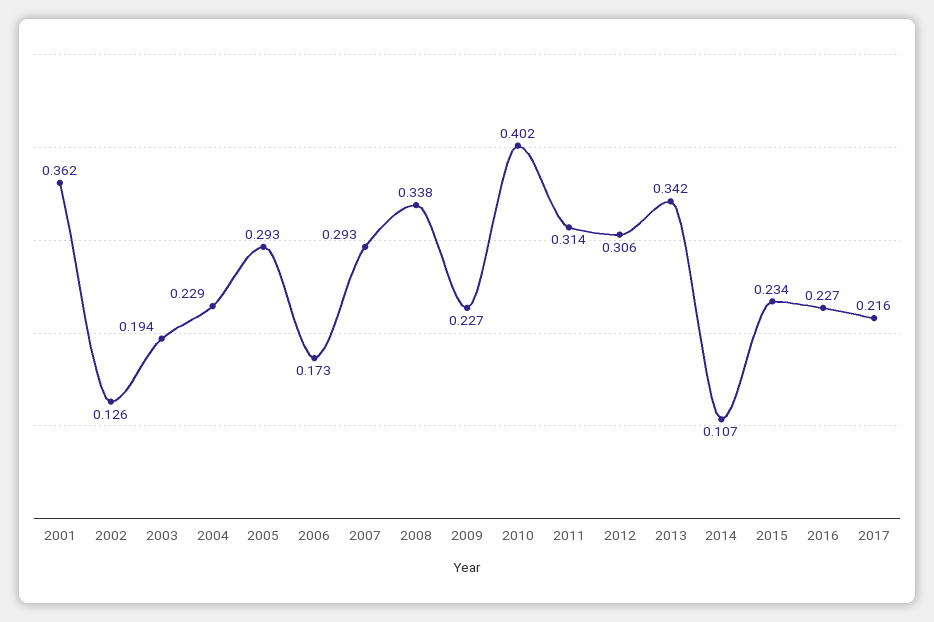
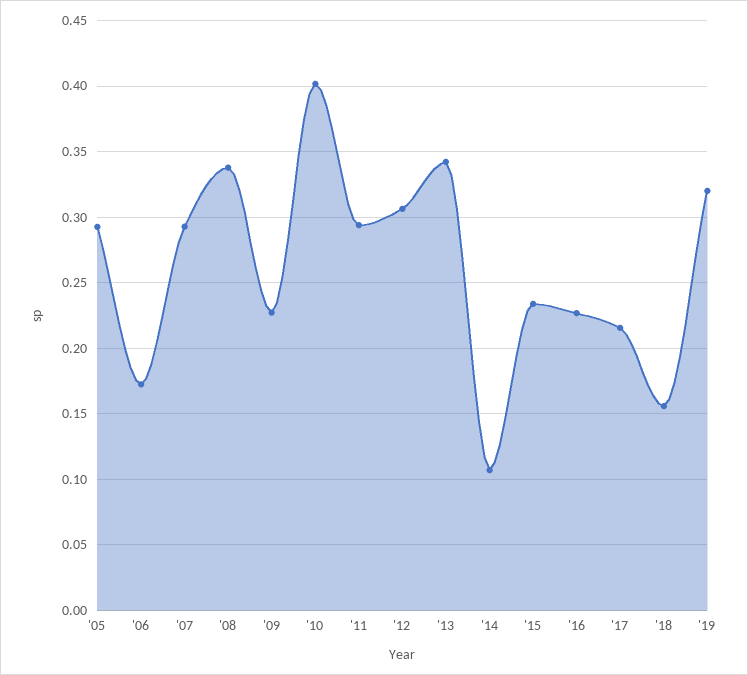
2001: 0.362 -> none
2002: 0.126 -> none
2003: 0.194 -> none
2004: 0.229 -> none
2011: 0.314 -> 0.295
'18: none -> 0.155
'19: none -> 0.32

